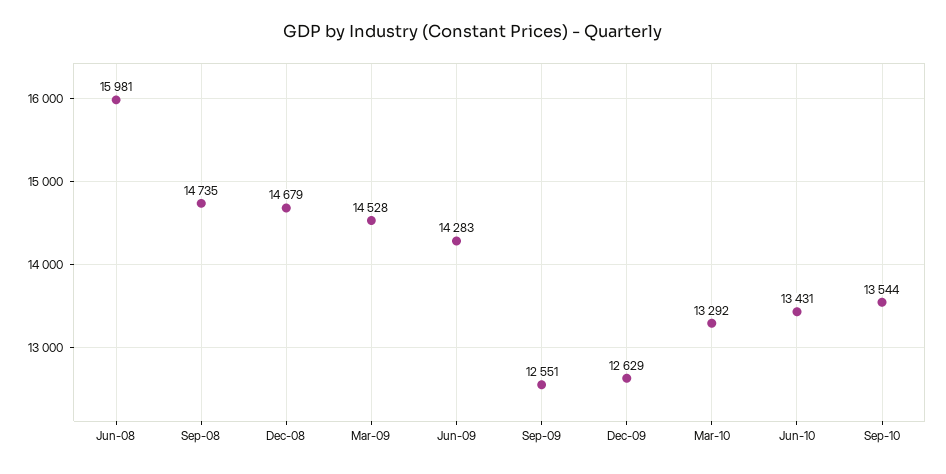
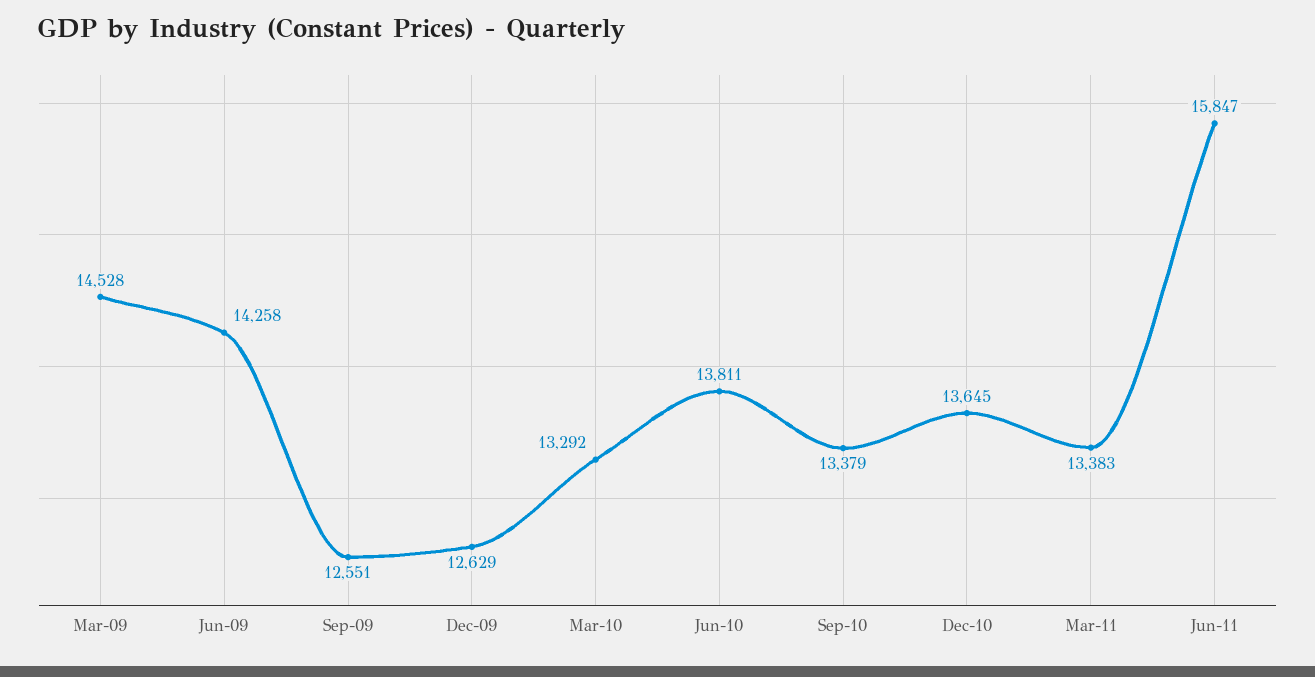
Jun-08: 15981 -> none
Sep-08: 14735 -> none
Dec-08: 14679 -> none
Jun-09: 14283 -> 14258
Jun-10: 13431 -> 13811
Sep-10: 13544 -> 13379
Dec-10: none -> 13645
Mar-11: none -> 13383
Jun-11: none -> 15847

